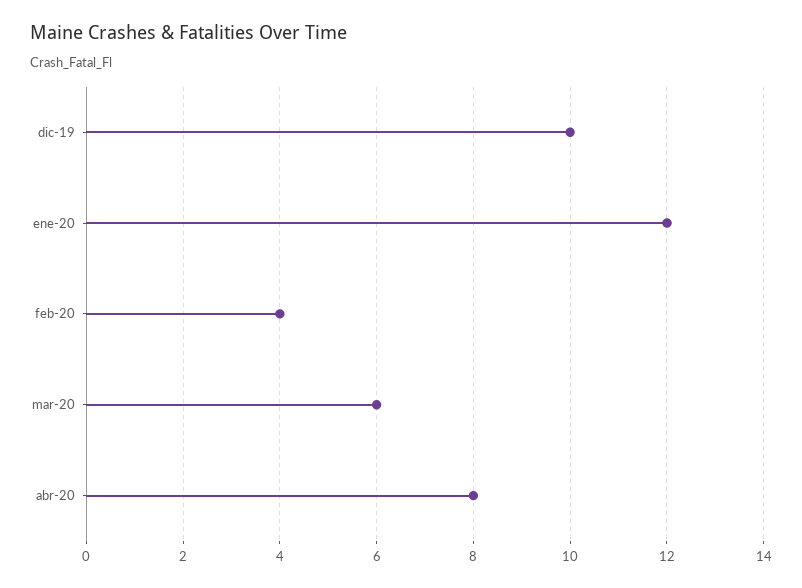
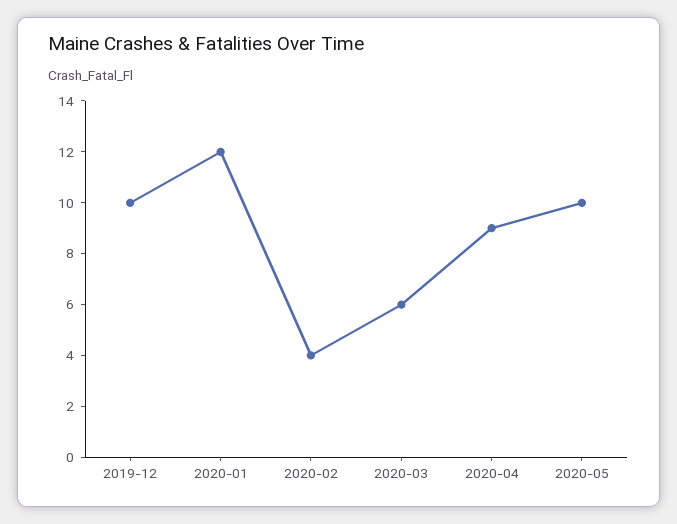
abr-20: 8 -> 9
2020-05: none -> 10

